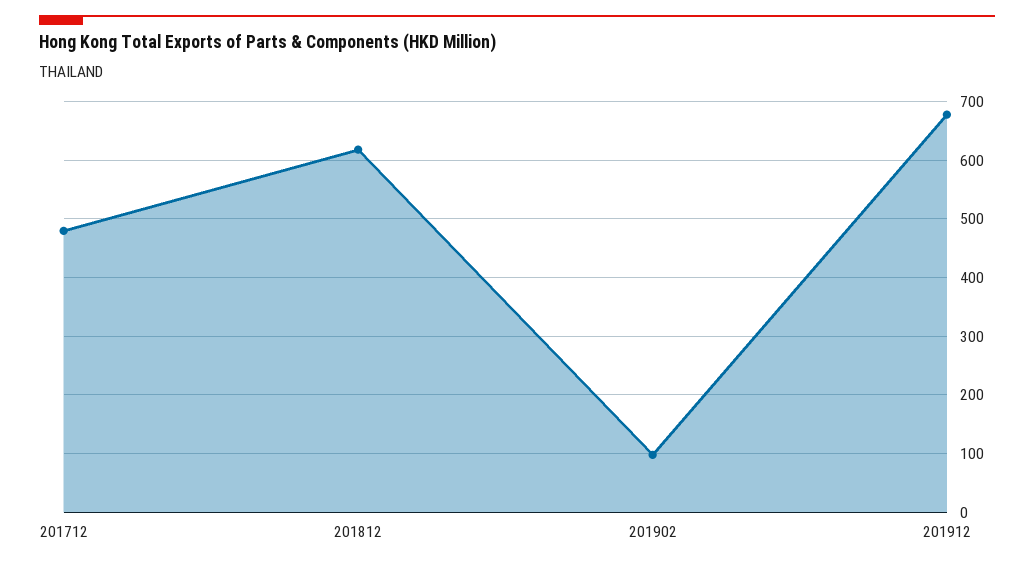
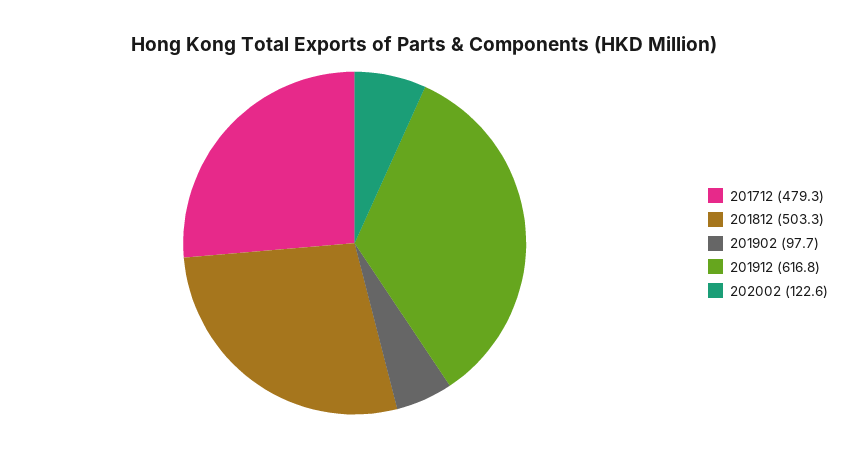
201812: 620 -> 503.3
201912: 680 -> 616.8
202002: none -> 122.6

